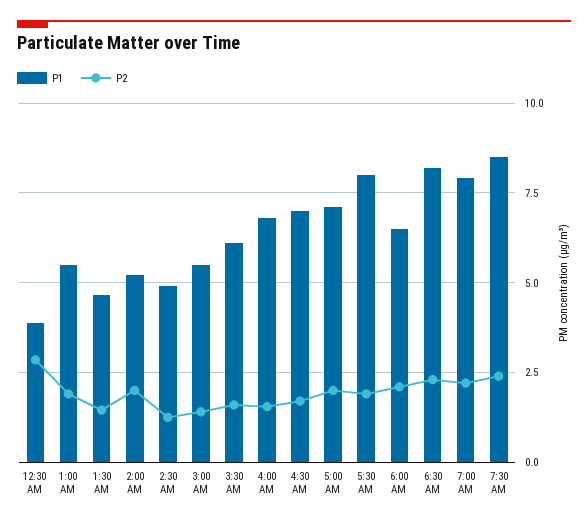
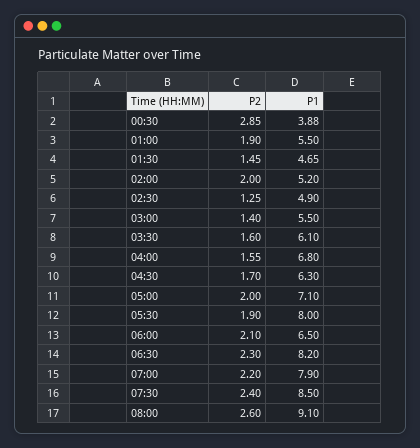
P1, 4:30 AM: 7 -> 6.3
P2, 08:00: none -> 2.6
P1, 08:00: none -> 9.1

